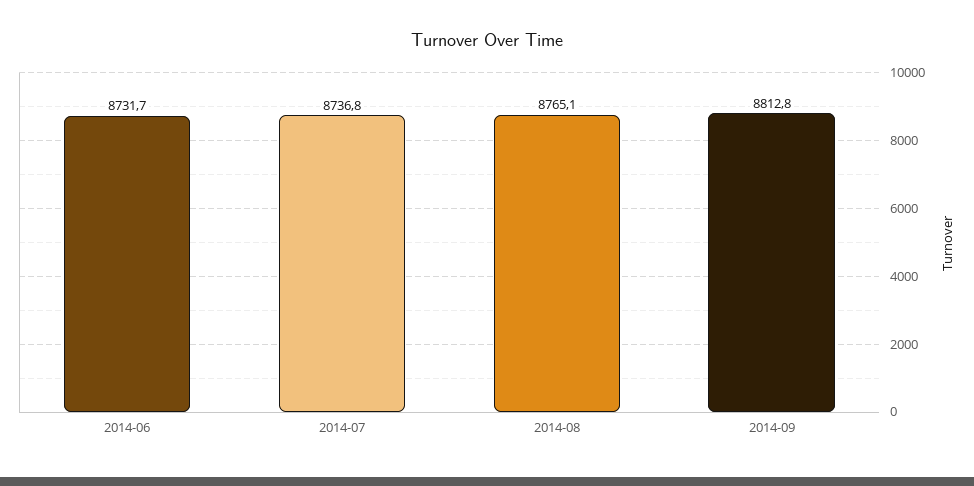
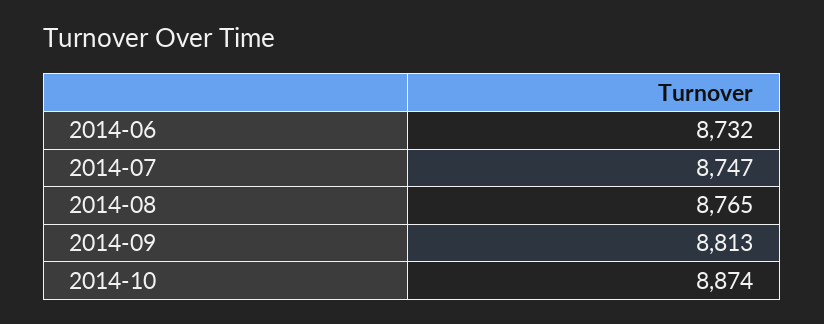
2014-07: 8736.8 -> 8747
2014-10: none -> 8874

